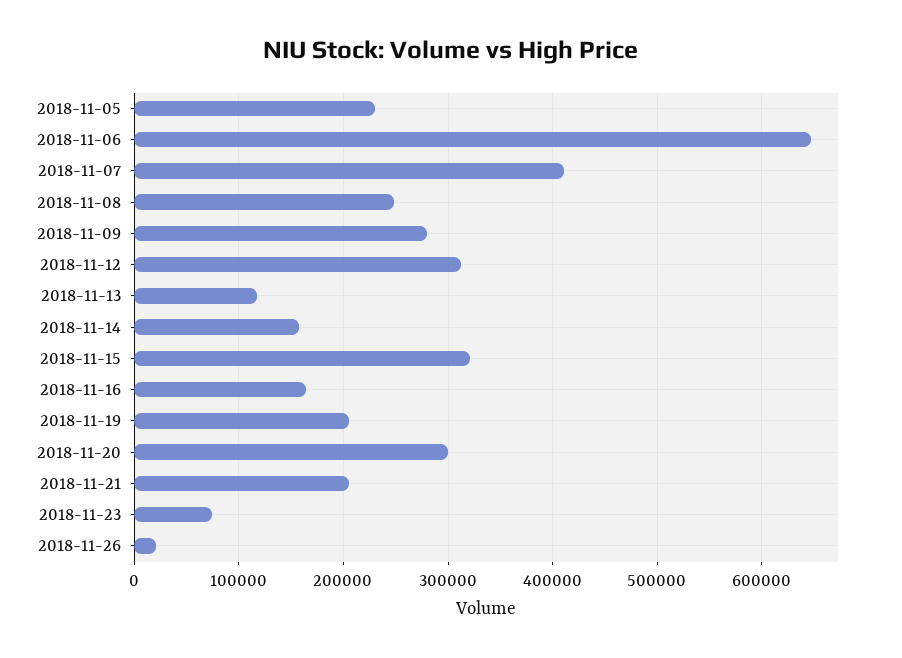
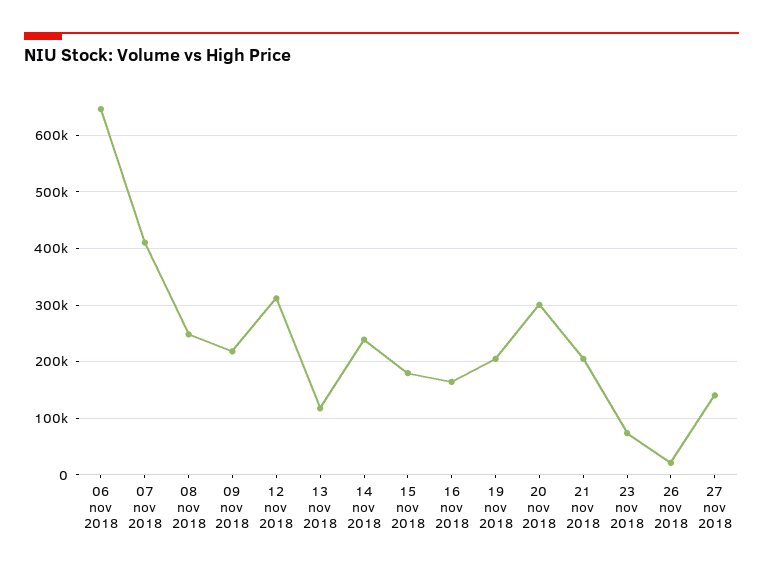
2018-11-05: 230000 -> none
2018-11-09: 280000 -> 220000
2018-11-14: 160000 -> 240000
2018-11-15: 320000 -> 180000
27 nov 2018: none -> 140000

